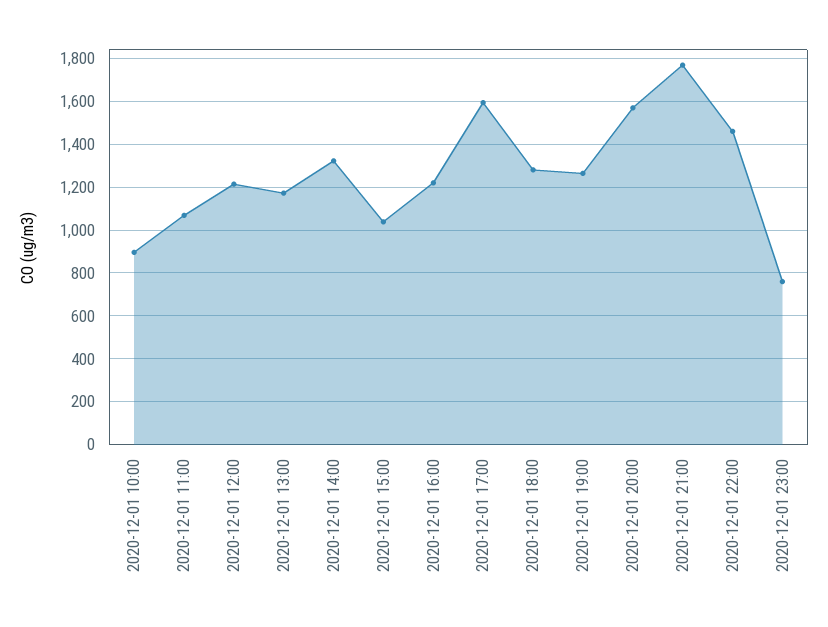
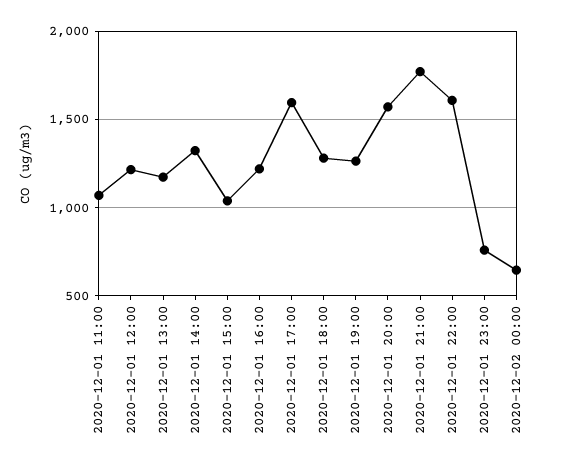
2020-12-01 10:00: 900 -> none
2020-12-01 22:00: 1450 -> 1600
2020-12-02 00:00: none -> 650

